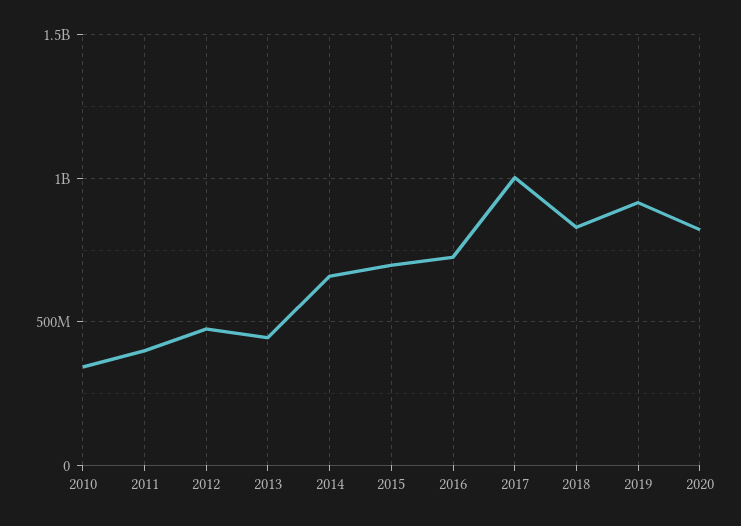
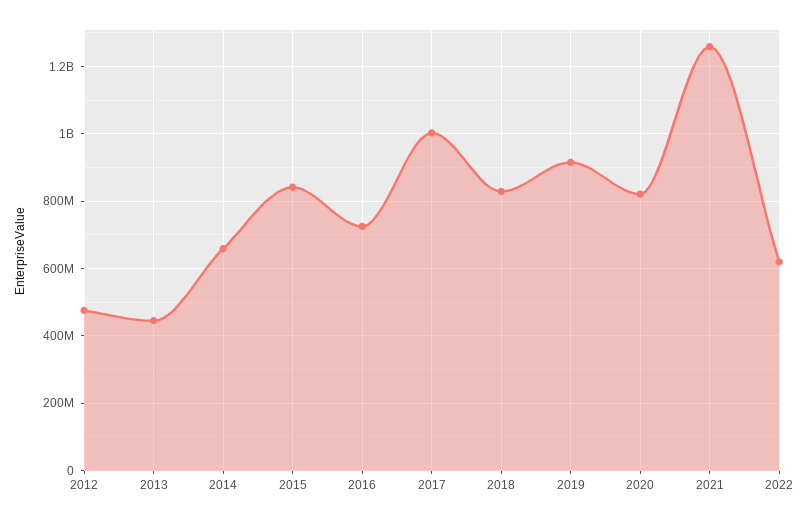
2010: 350000000 -> none
2011: 400000000 -> none
2015: 700000000 -> 840000000
2021: none -> 1260000000
2022: none -> 620000000

